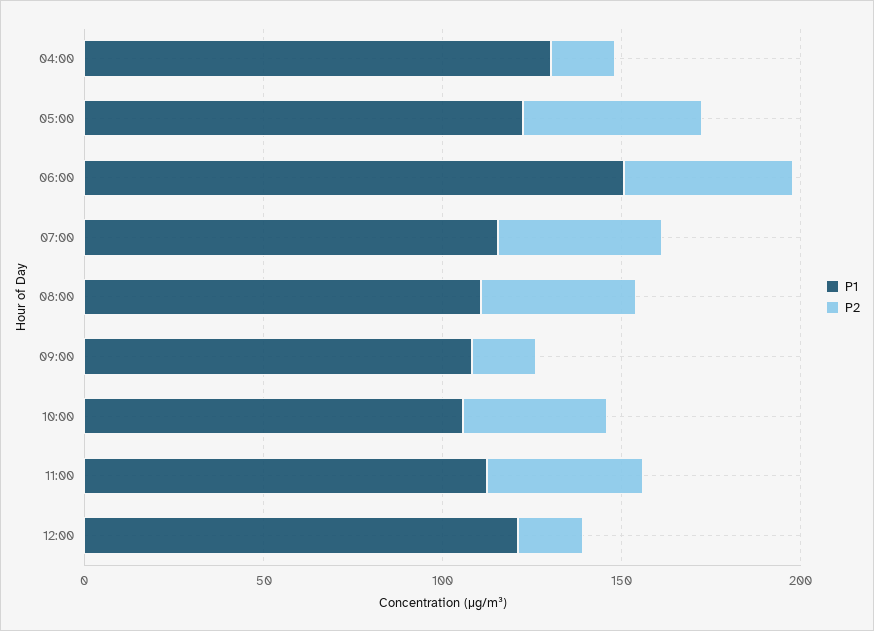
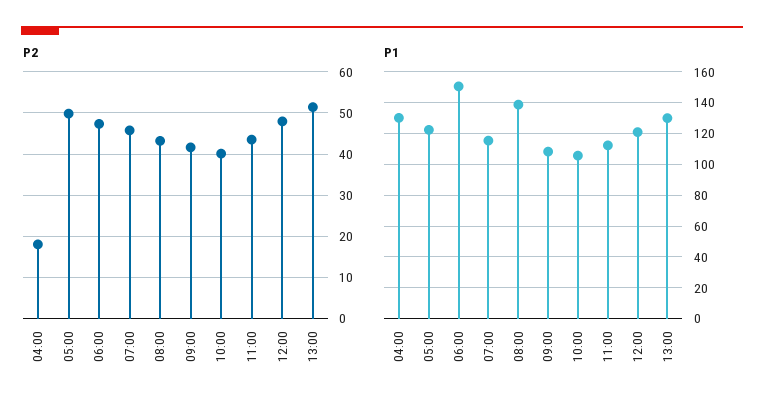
P1, 08:00: 110 -> 140
P2, 09:00: 20 -> 42
P2, 12:00: 20 -> 48
P2, 13:00: none -> 52
P1, 13:00: none -> 130

